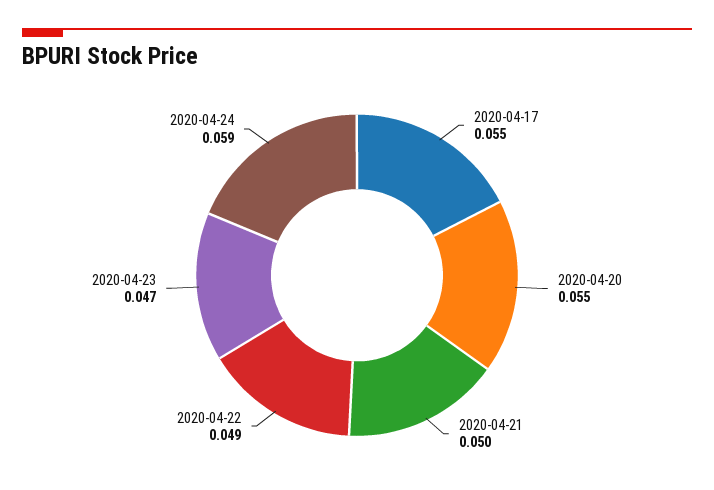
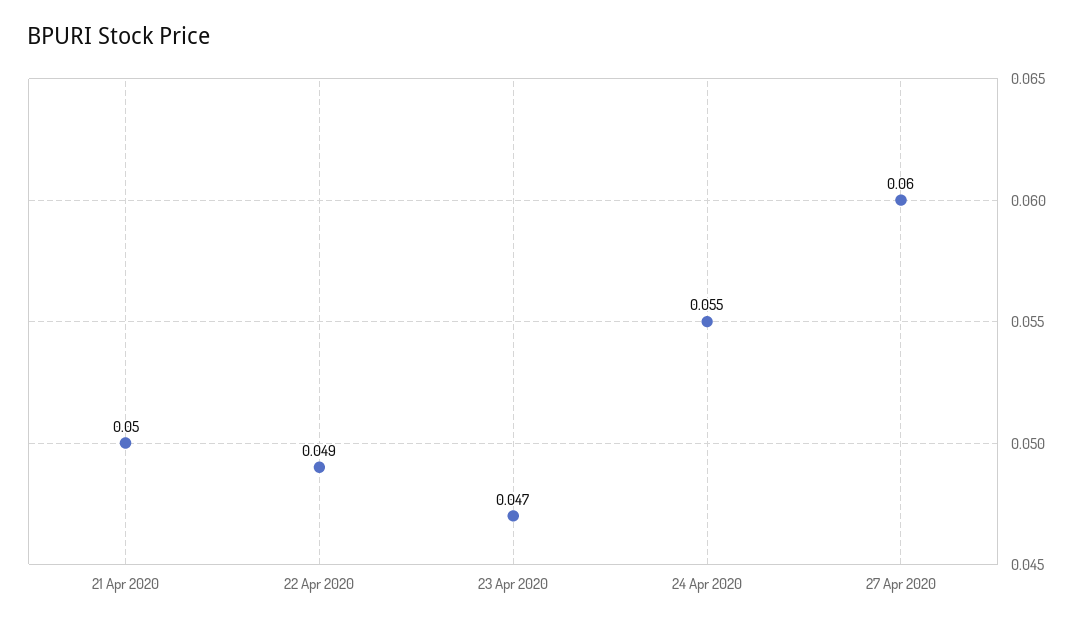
2020-04-17: 0.055 -> none
2020-04-20: 0.055 -> none
2020-04-24: 0.059 -> 0.055
27 Apr 2020: none -> 0.06

